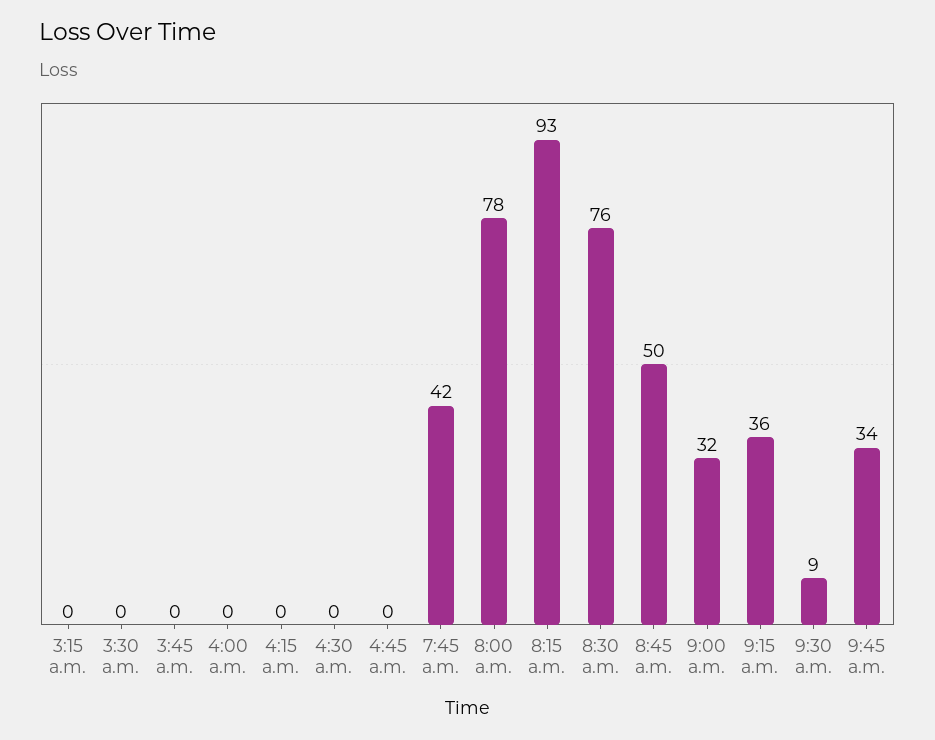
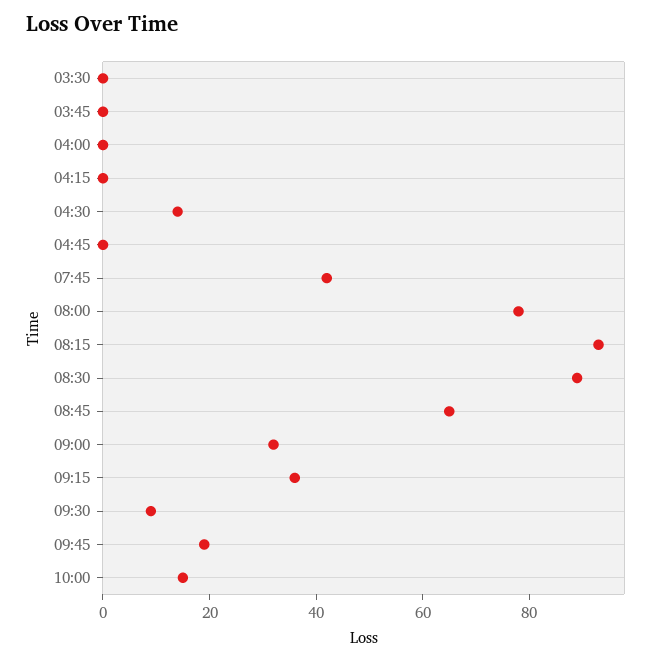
3:15 a.m.: 0 -> none
4:30 a.m.: 0 -> 15
8:30 a.m.: 76 -> 90
8:45 a.m.: 50 -> 65
9:45 a.m.: 34 -> 20
10:00: none -> 15

